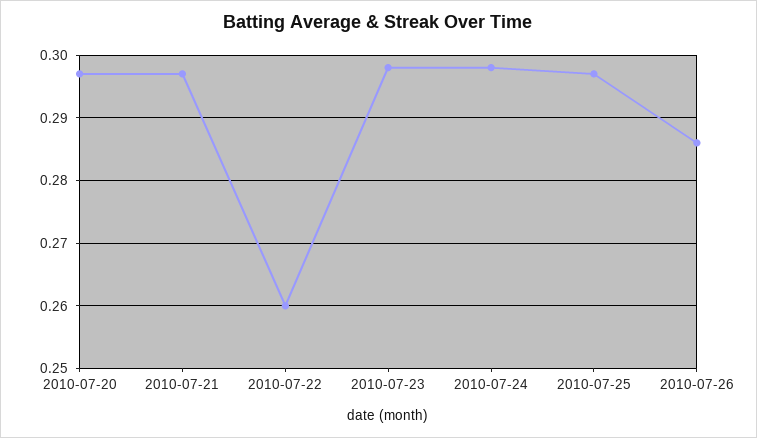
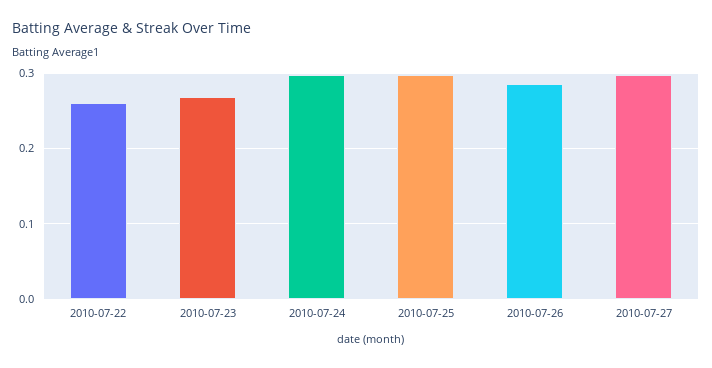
2010-07-20: 0.297 -> none
2010-07-21: 0.297 -> none
2010-07-23: 0.298 -> 0.27
2010-07-27: none -> 0.3

